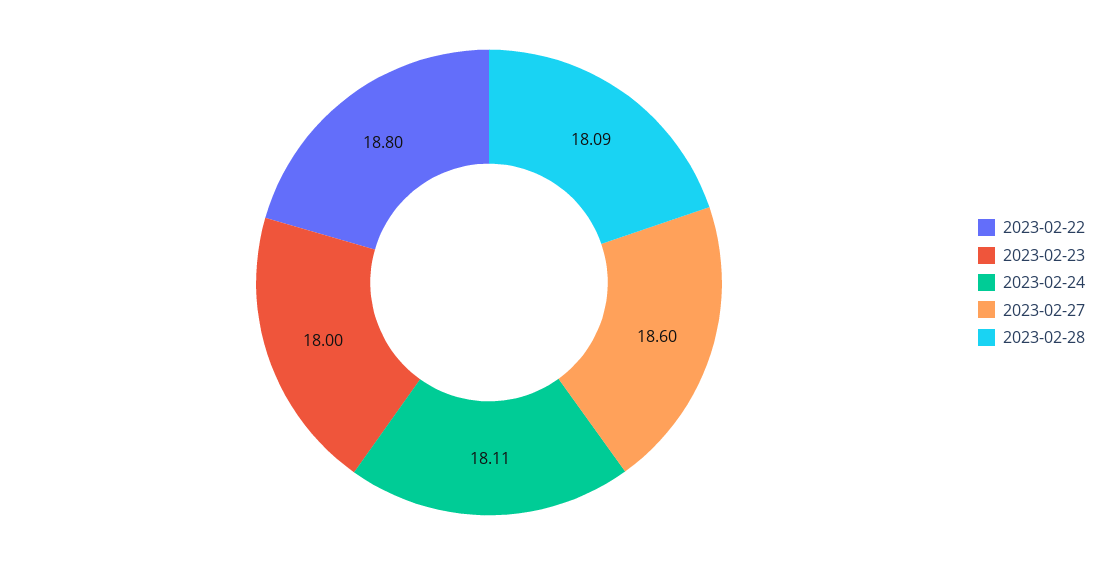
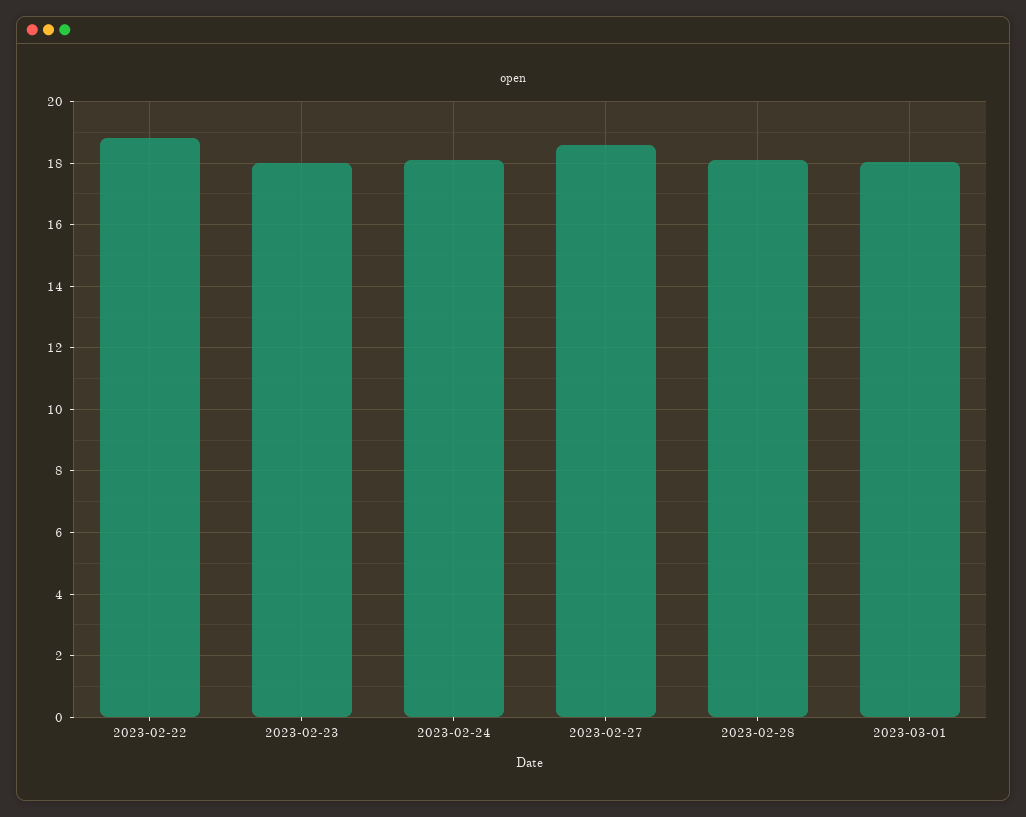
2023-03-01: none -> 18

